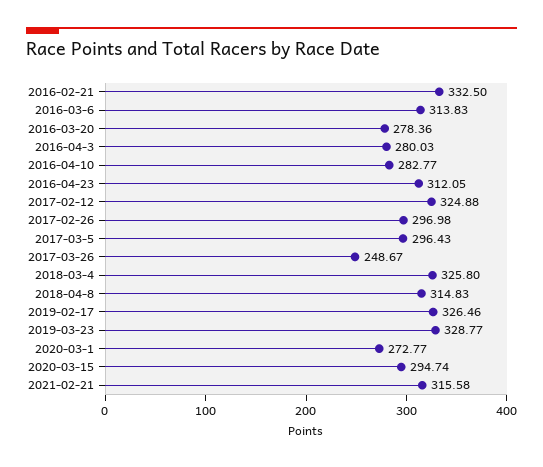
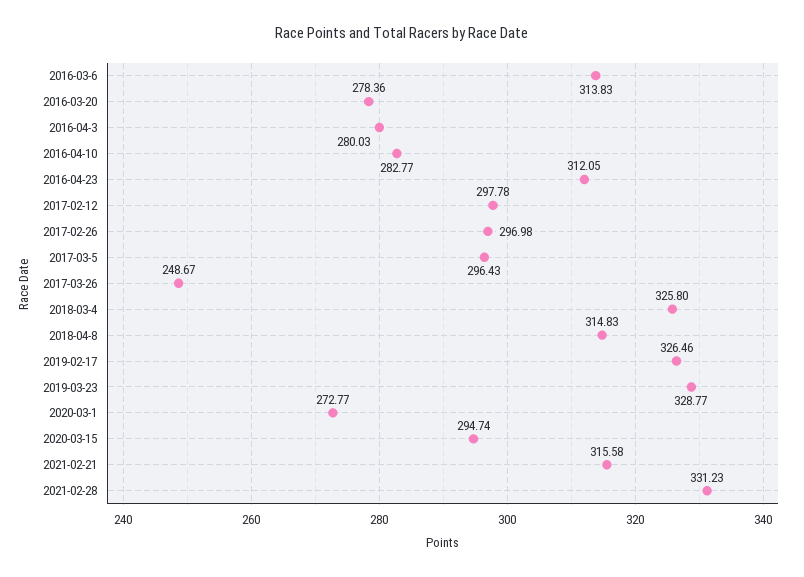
2016-02-21: 332.5 -> none
2017-02-12: 324.88 -> 297.78
2021-02-28: none -> 331.23

